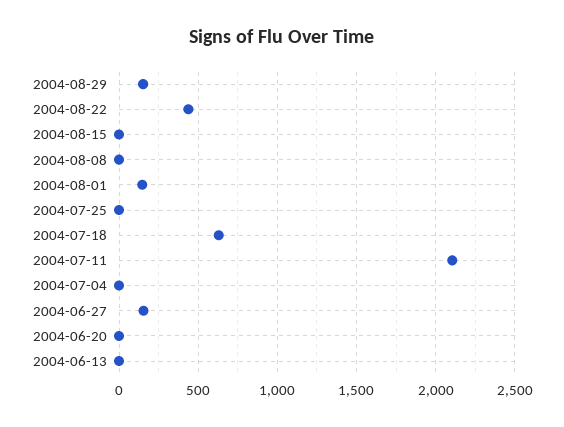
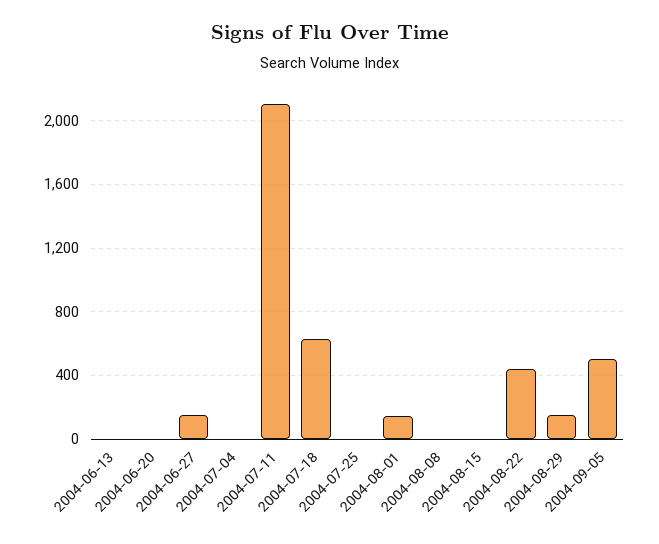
2004-09-05: none -> 500

